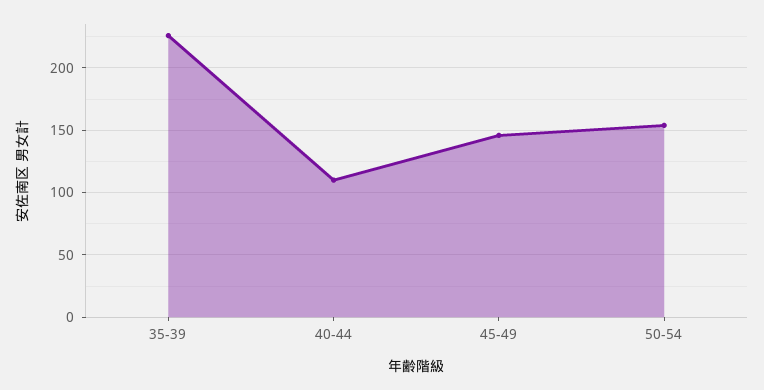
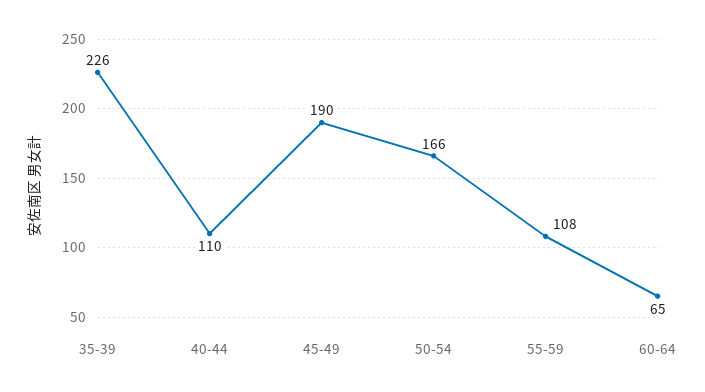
45-49: 145 -> 190
50-54: 155 -> 166
55-59: none -> 108
60-64: none -> 65

